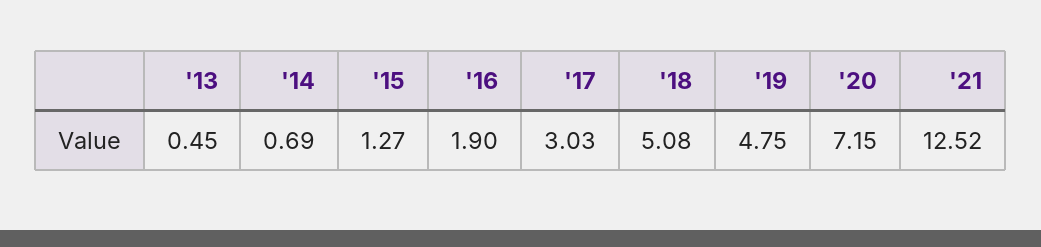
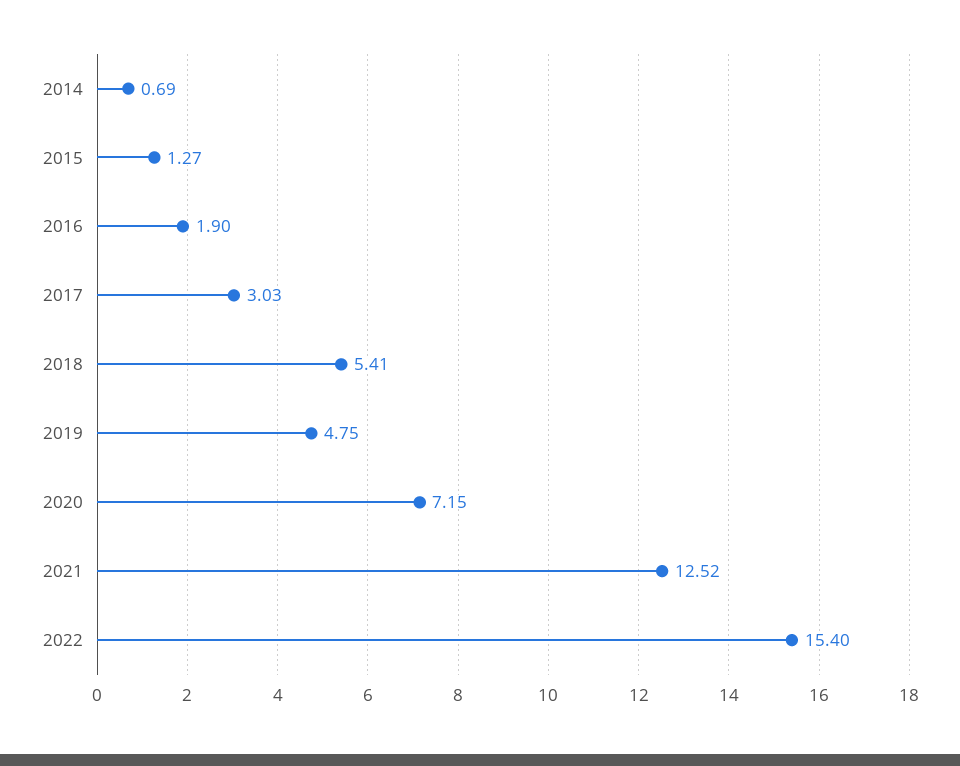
'13: 0.45 -> none
'18: 5.08 -> 5.41
2022: none -> 15.4

